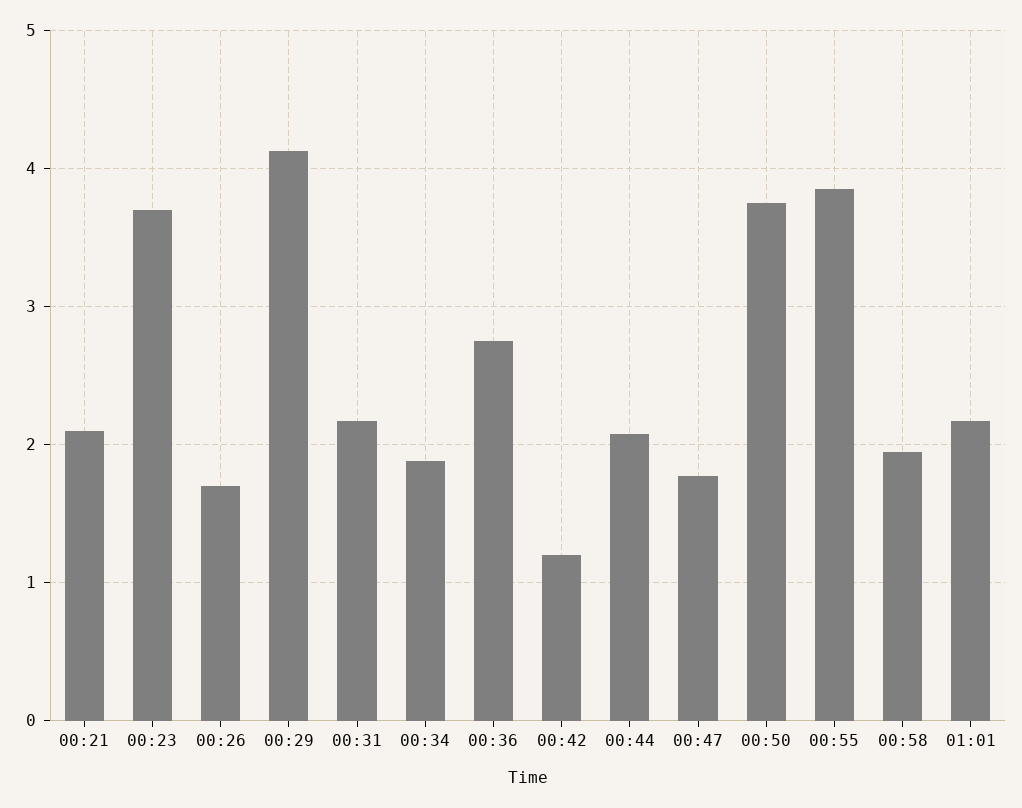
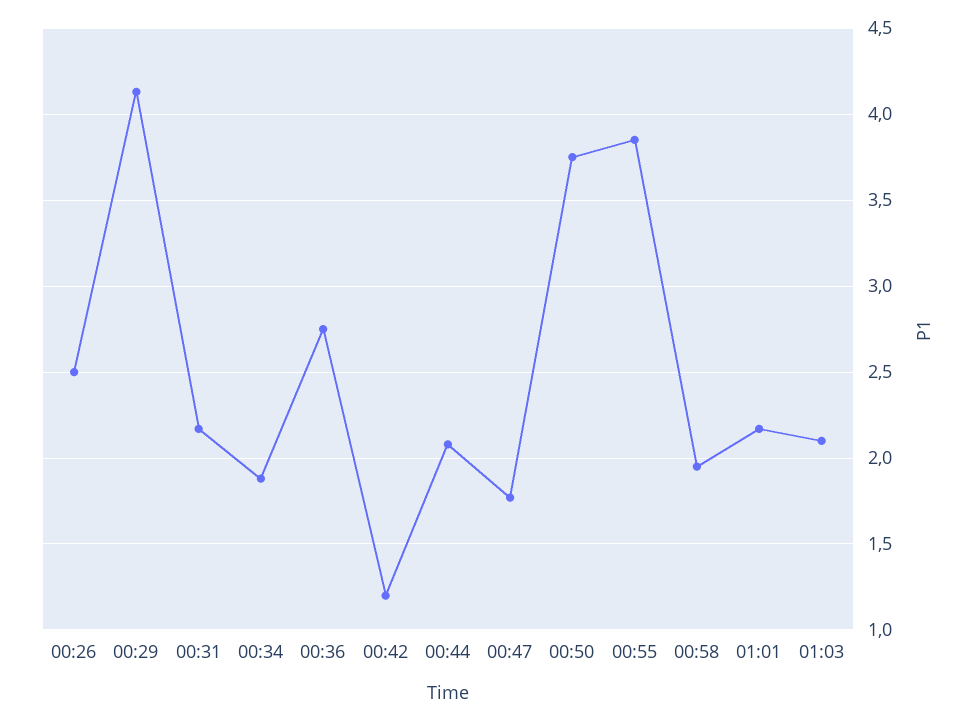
00:21: 2.1 -> none
00:23: 3.7 -> none
00:26: 1.7 -> 2.5
01:03: none -> 2.1

